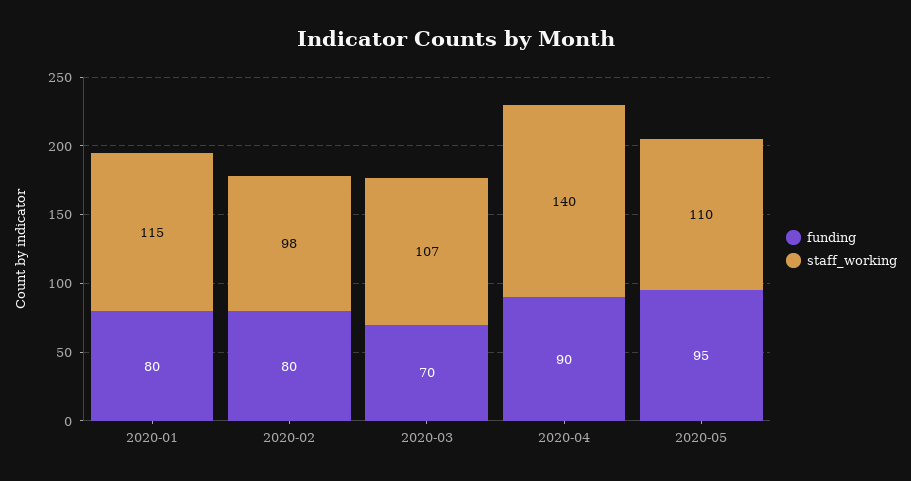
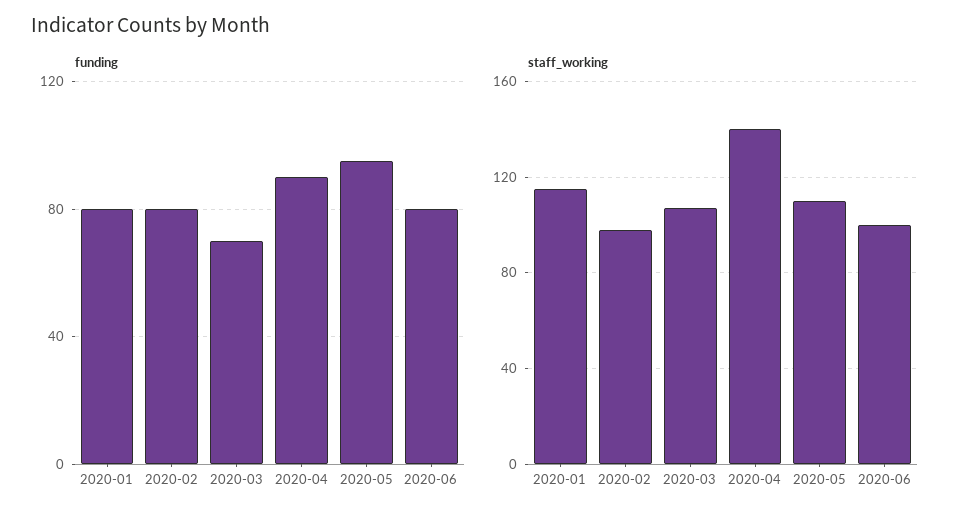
funding, 2020-06: none -> 80
staff_working, 2020-06: none -> 100

